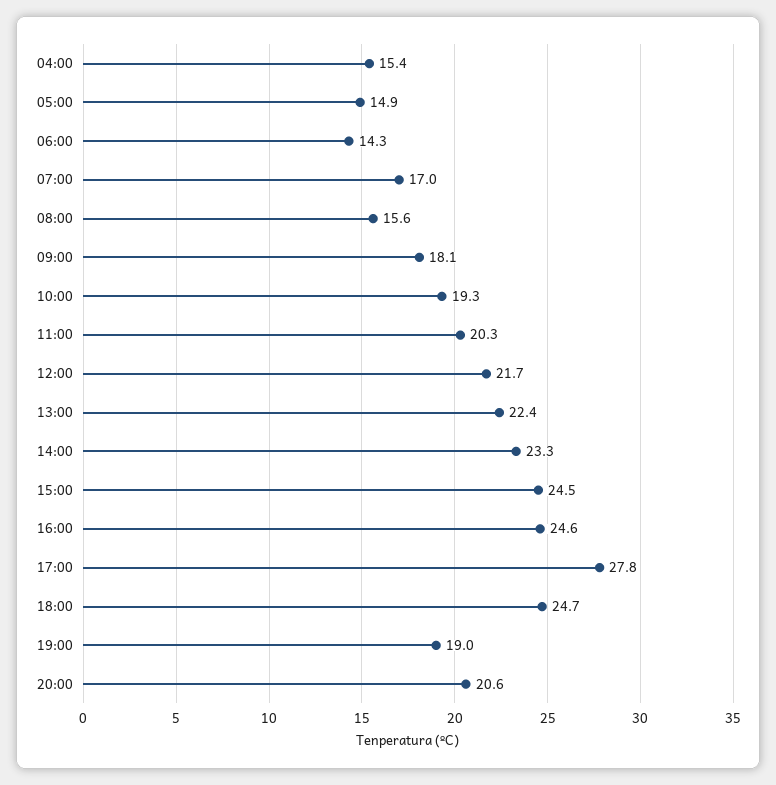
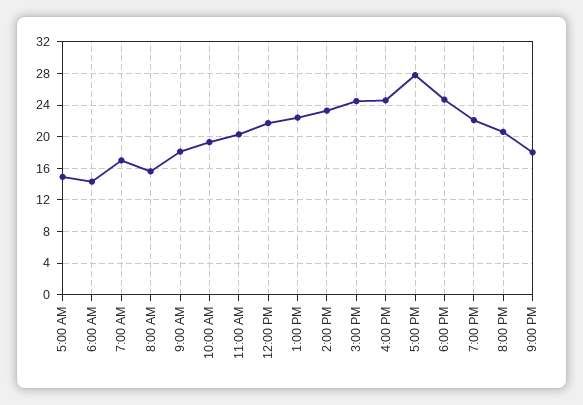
04:00: 15.4 -> none
19:00: 19 -> 22
9:00 PM: none -> 18

